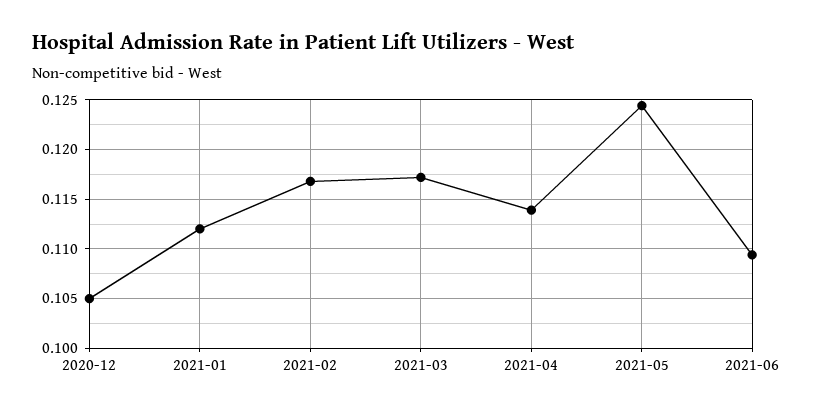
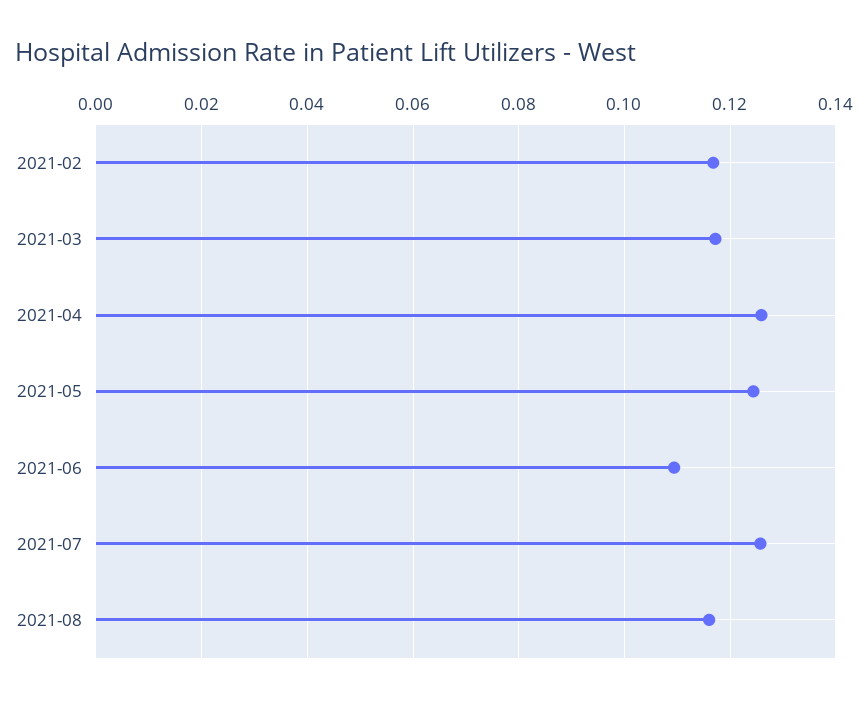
2020-12: 0.105 -> none
2021-01: 0.112 -> none
2021-04: 0.114 -> 0.126
2021-07: none -> 0.126
2021-08: none -> 0.116

